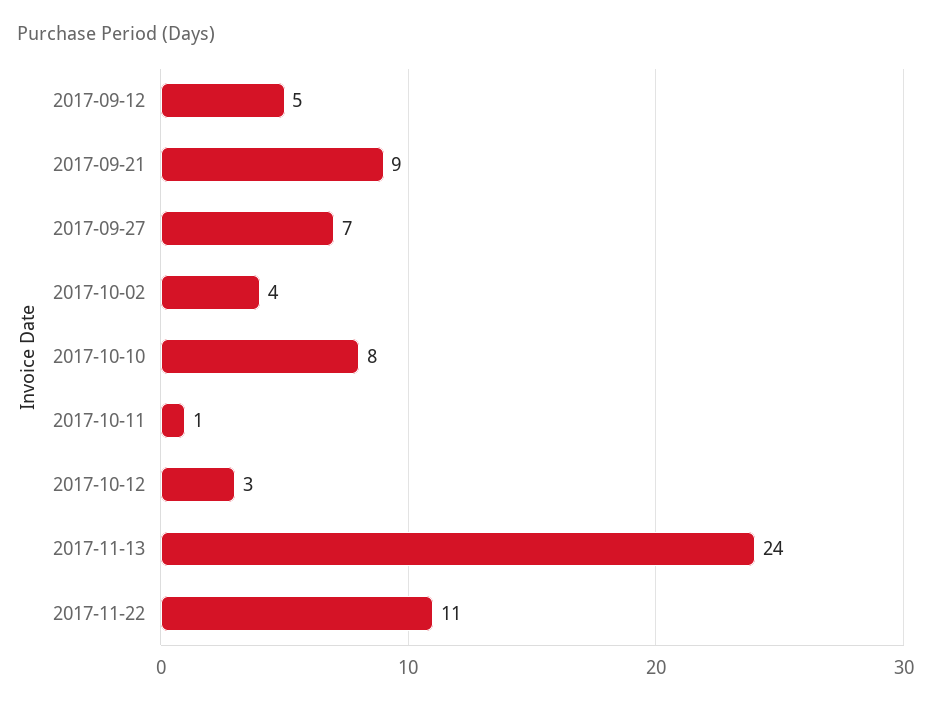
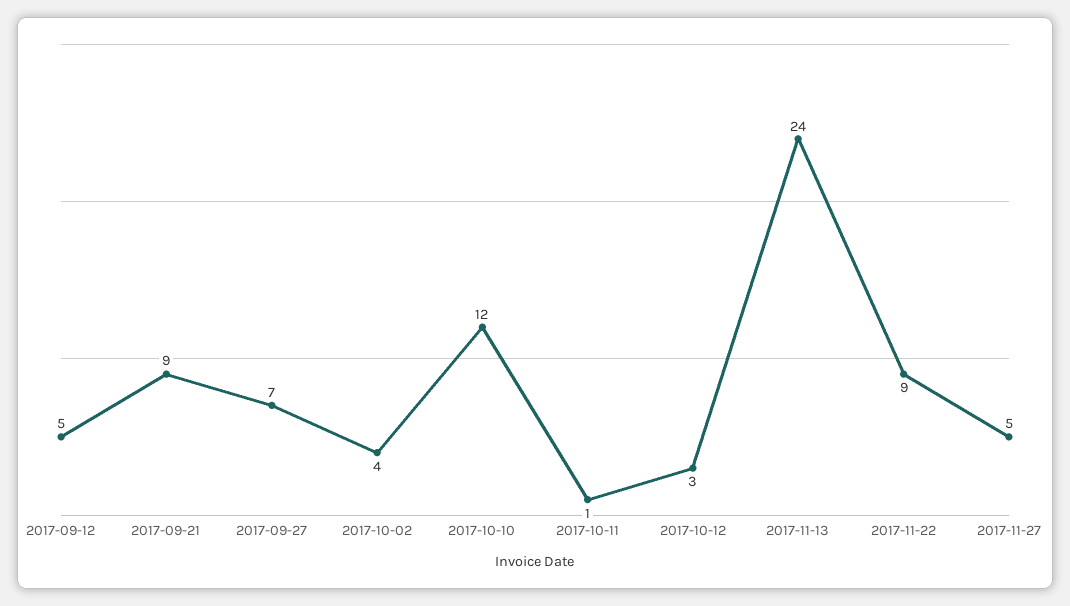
2017-10-10: 8 -> 12
2017-11-22: 11 -> 9
2017-11-27: none -> 5

